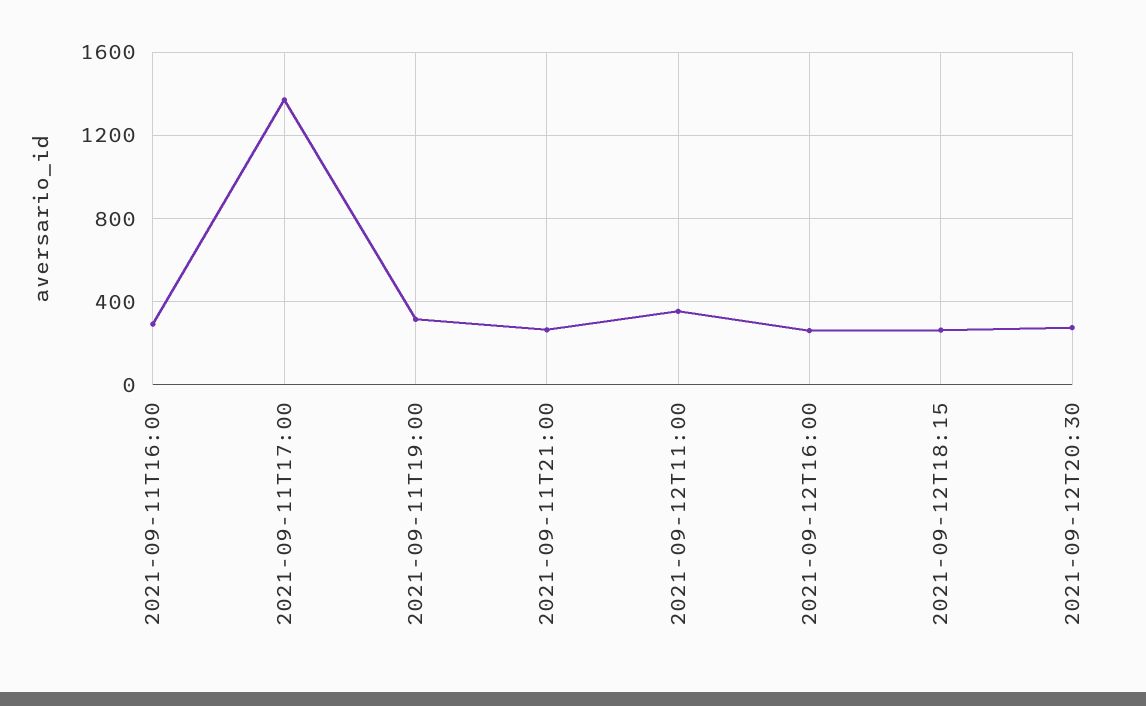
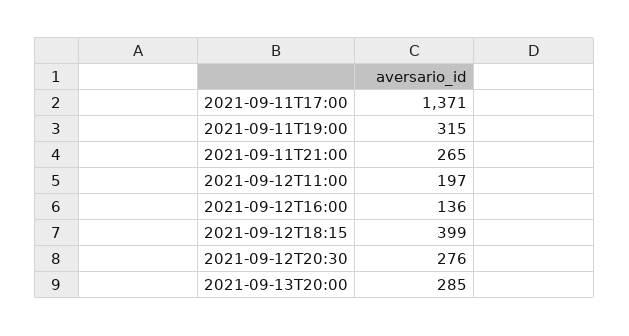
2021-09-11T16:00: 300 -> none
2021-09-12T11:00: 350 -> 197
2021-09-12T16:00: 250 -> 136
2021-09-12T18:15: 250 -> 399
2021-09-13T20:00: none -> 285

